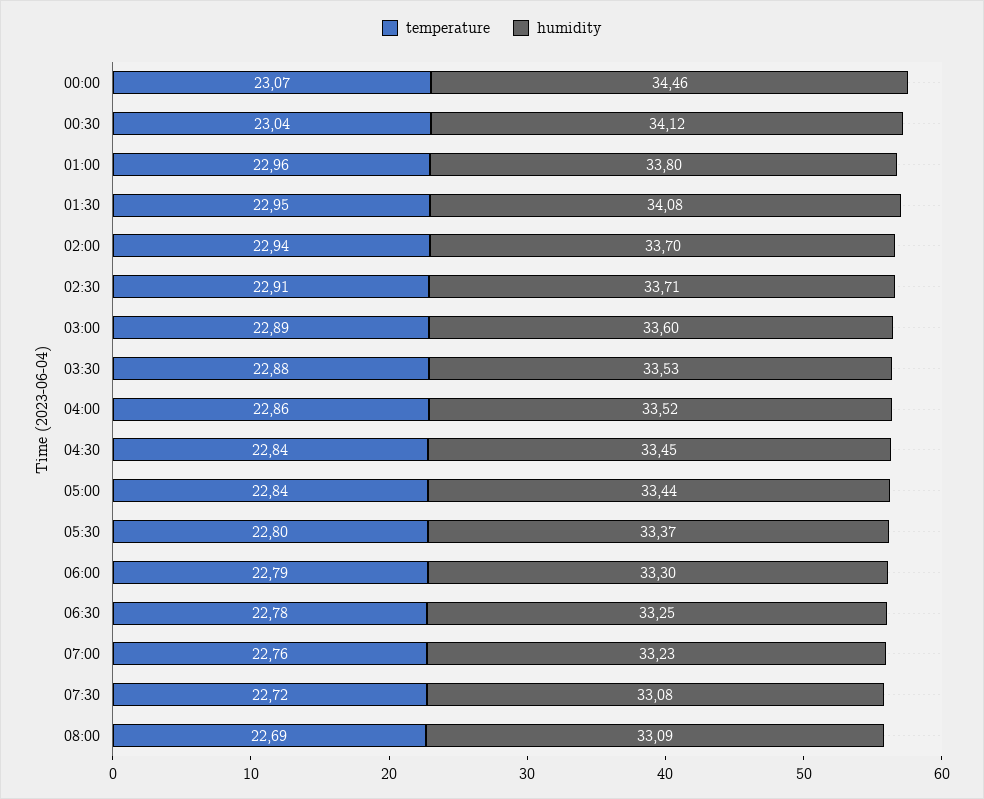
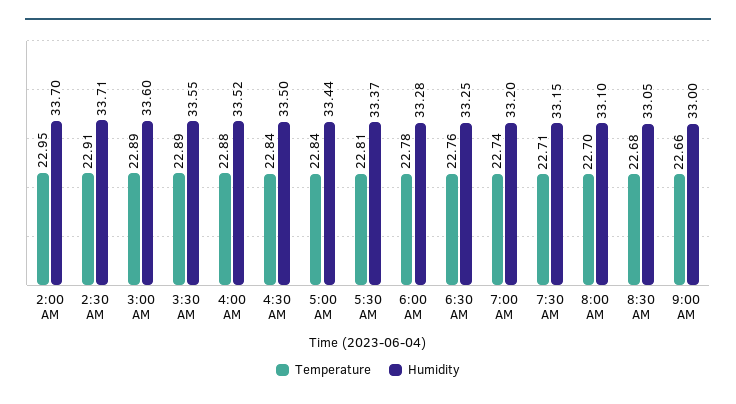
temperature, 00:00: 23.07 -> none
humidity, 00:00: 34.46 -> none
temperature, 00:30: 23.04 -> none
humidity, 00:30: 34.12 -> none
temperature, 01:00: 22.96 -> none
humidity, 01:00: 33.8 -> none
temperature, 01:30: 22.95 -> none
humidity, 01:30: 34.08 -> none
temperature, 02:00: 22.94 -> 22.95
temperature, 03:30: 22.88 -> 22.89
humidity, 03:30: 33.53 -> 33.55
temperature, 04:00: 22.86 -> 22.88
humidity, 04:30: 33.45 -> 33.5
temperature, 05:30: 22.8 -> 22.81
temperature, 06:00: 22.79 -> 22.78
humidity, 06:00: 33.3 -> 33.28
temperature, 06:30: 22.78 -> 22.76
temperature, 07:00: 22.76 -> 22.74
humidity, 07:00: 33.23 -> 33.2
temperature, 07:30: 22.72 -> 22.71
humidity, 07:30: 33.08 -> 33.15
temperature, 08:00: 22.69 -> 22.7
humidity, 08:00: 33.09 -> 33.1
temperature, 8:30 AM: none -> 22.68
humidity, 8:30 AM: none -> 33.05
temperature, 9:00 AM: none -> 22.66
humidity, 9:00 AM: none -> 33

